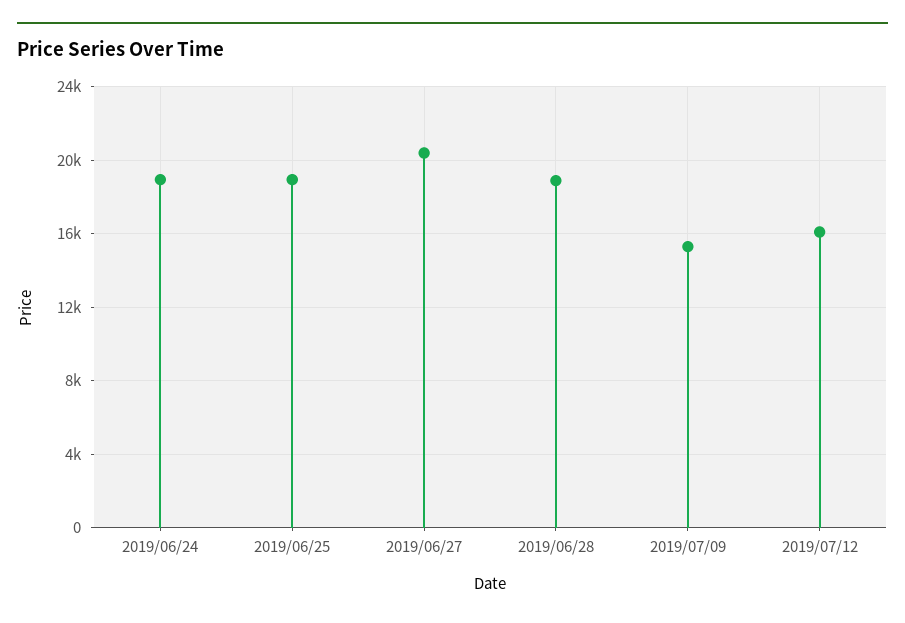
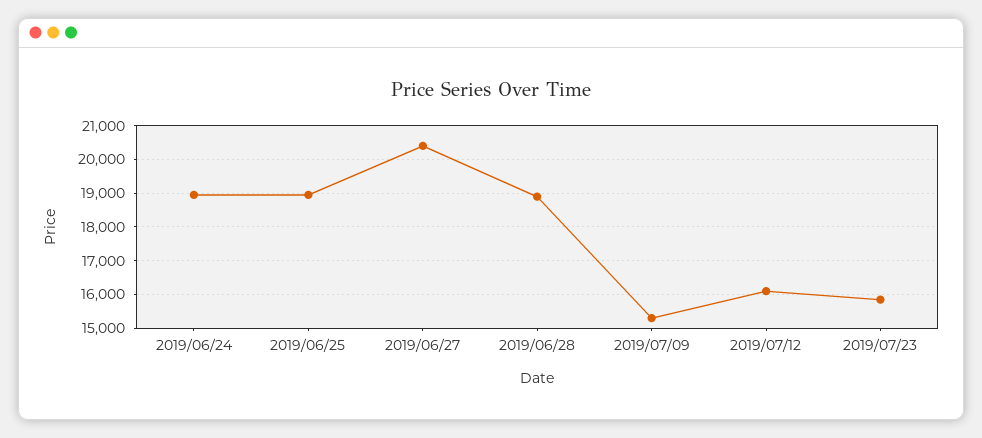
2019/07/23: none -> 15800

